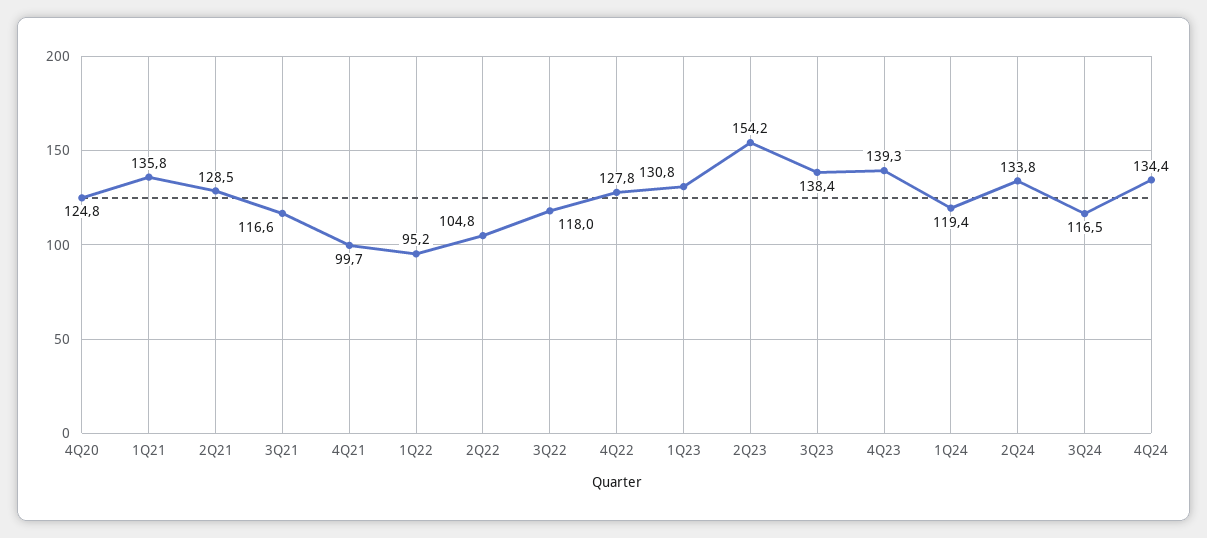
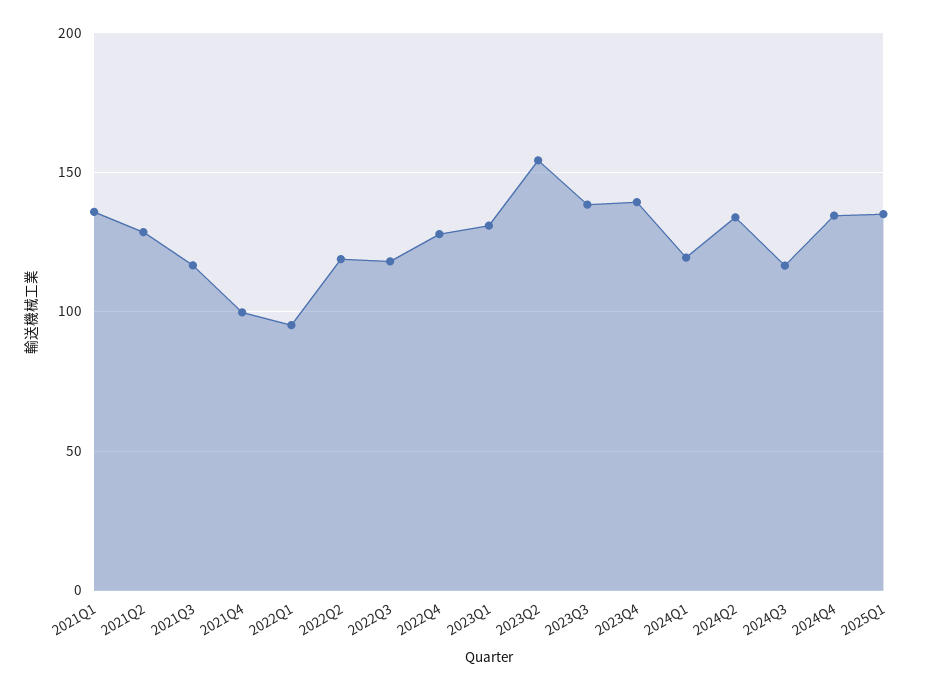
4Q20: 124.8 -> none
2Q22: 104.8 -> 120
2025Q1: none -> 135

